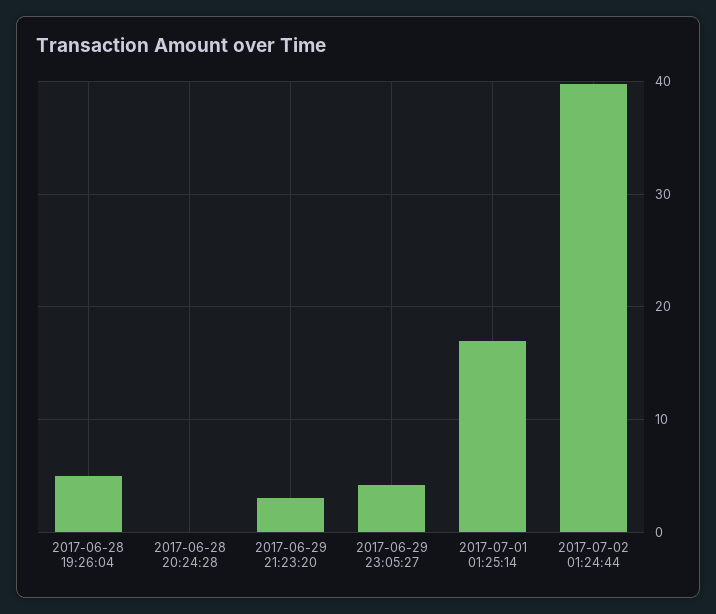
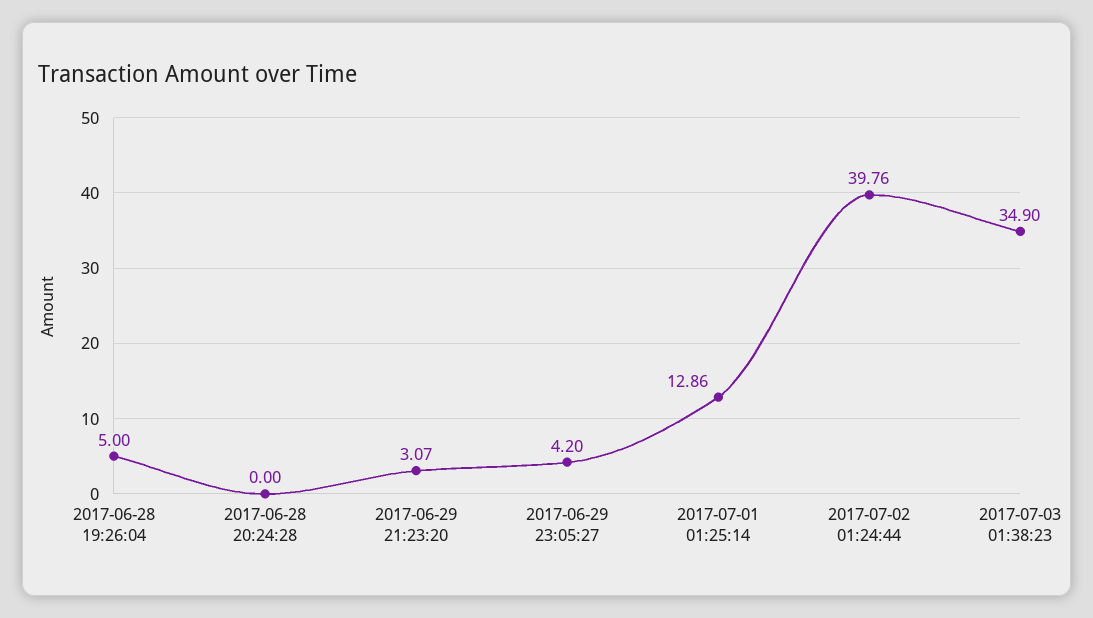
2017-07-01 01:25:14: 17 -> 12.86
2017-07-03 01:38:23: none -> 34.9

